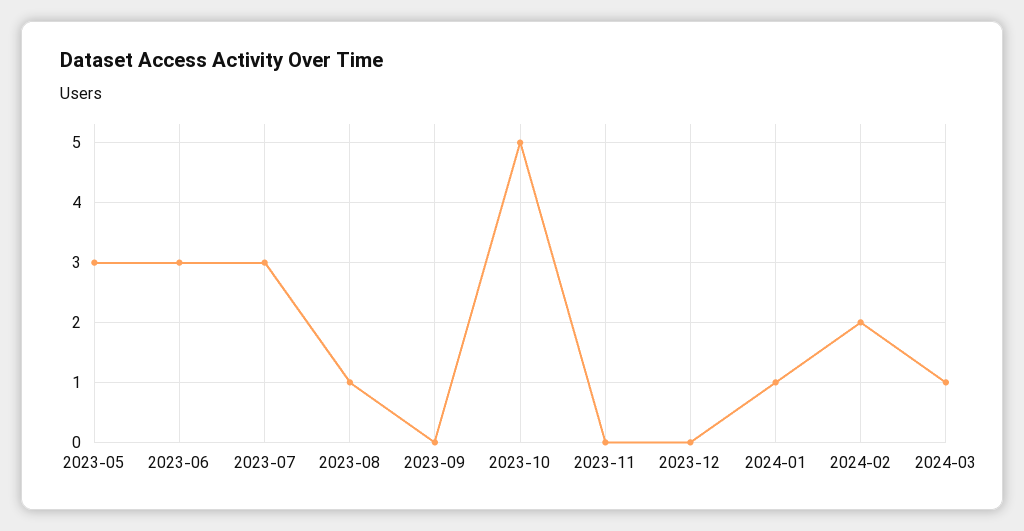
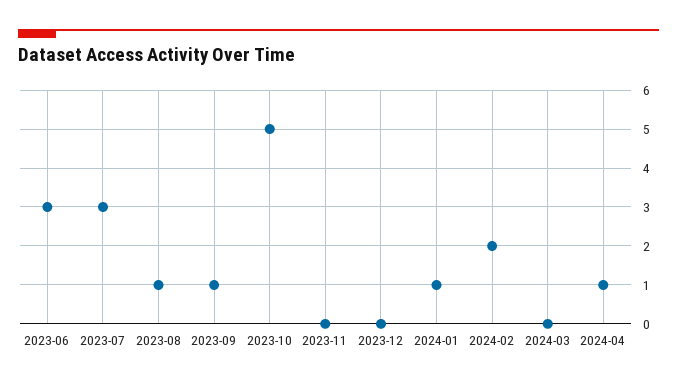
2023-05: 3 -> none
2023-09: 0 -> 1
2024-03: 1 -> 0
2024-04: none -> 1

